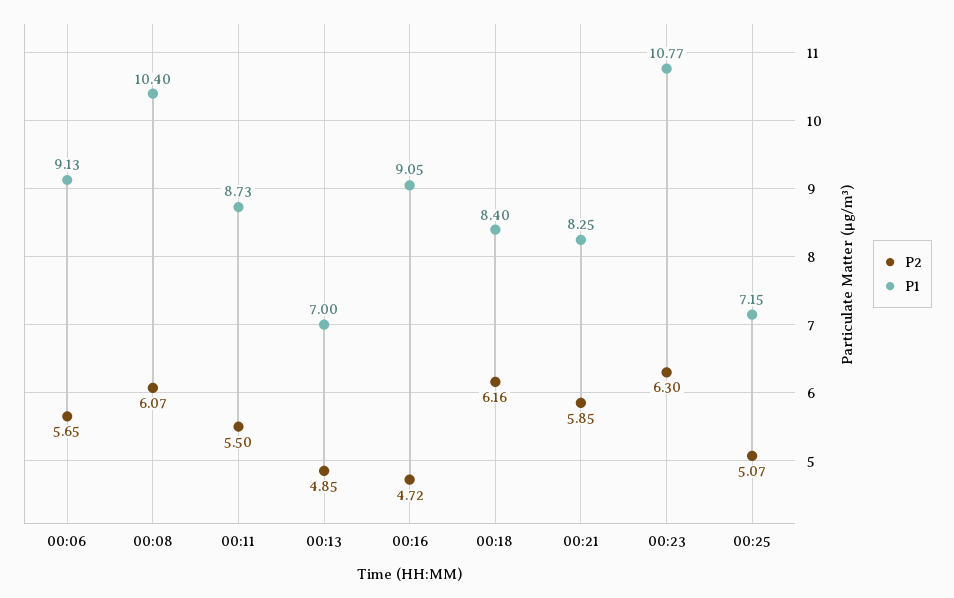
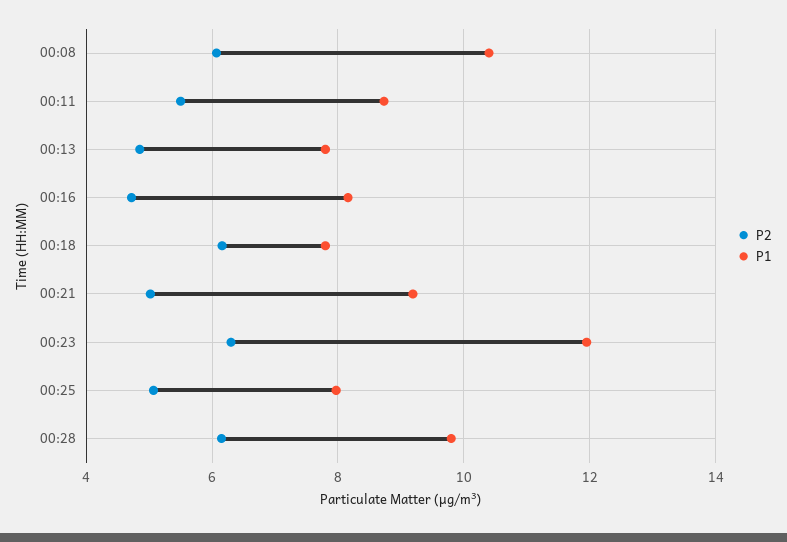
P2, 00:06: 5.65 -> none
P1, 00:06: 9.13 -> none
P1, 00:13: 7 -> 7.8
P1, 00:16: 9.05 -> 8.2
P1, 00:18: 8.4 -> 7.8
P2, 00:21: 5.85 -> 5
P1, 00:21: 8.25 -> 9.2
P1, 00:23: 10.77 -> 12
P1, 00:25: 7.15 -> 8
P2, 00:28: none -> 6.2
P1, 00:28: none -> 9.8

